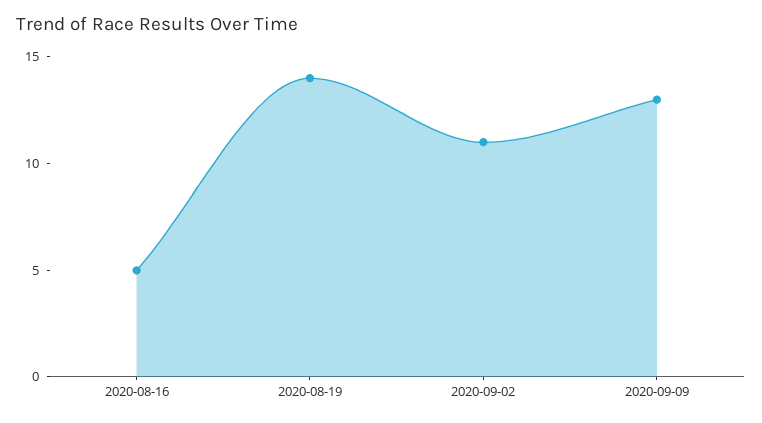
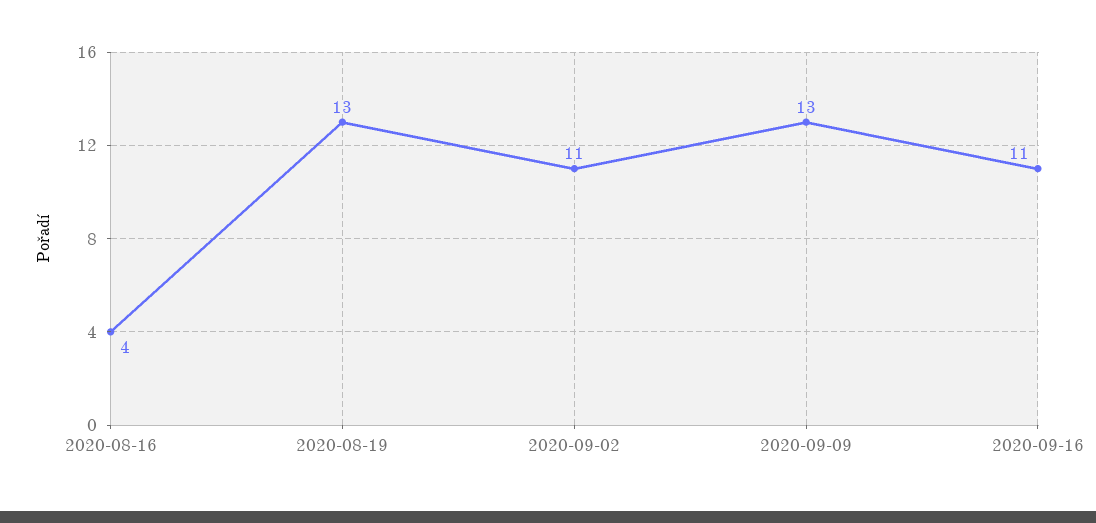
2020-08-16: 5 -> 4
2020-08-19: 14 -> 13
2020-09-16: none -> 11

